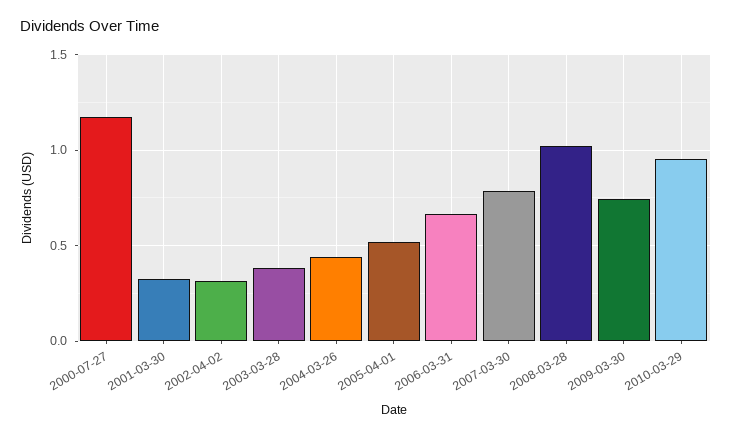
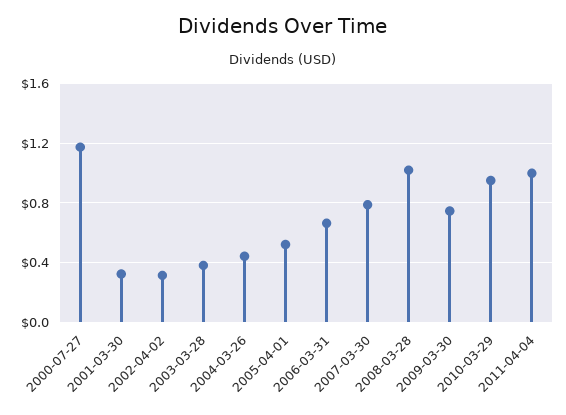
2011-04-04: none -> 1

